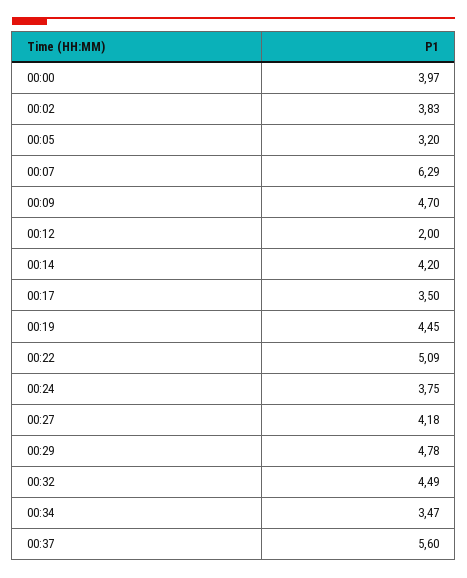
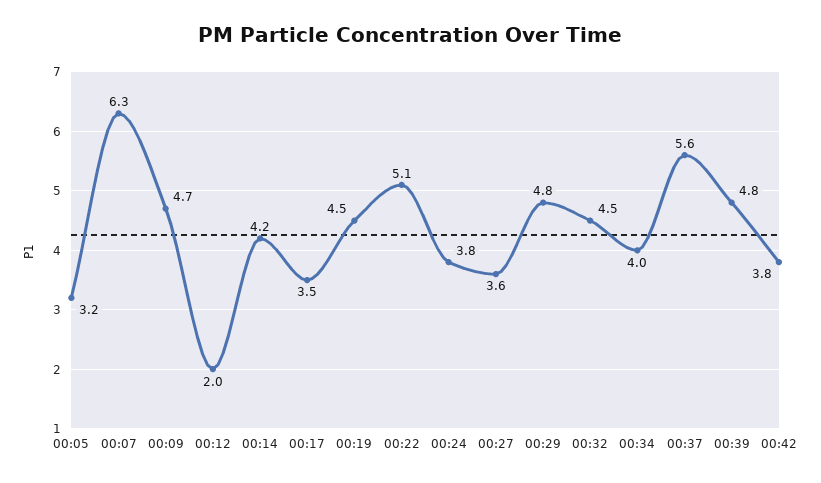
00:00: 3.97 -> none
00:02: 3.83 -> none
00:27: 4.18 -> 3.6
00:34: 3.47 -> 4
00:39: none -> 4.8
00:42: none -> 3.8

